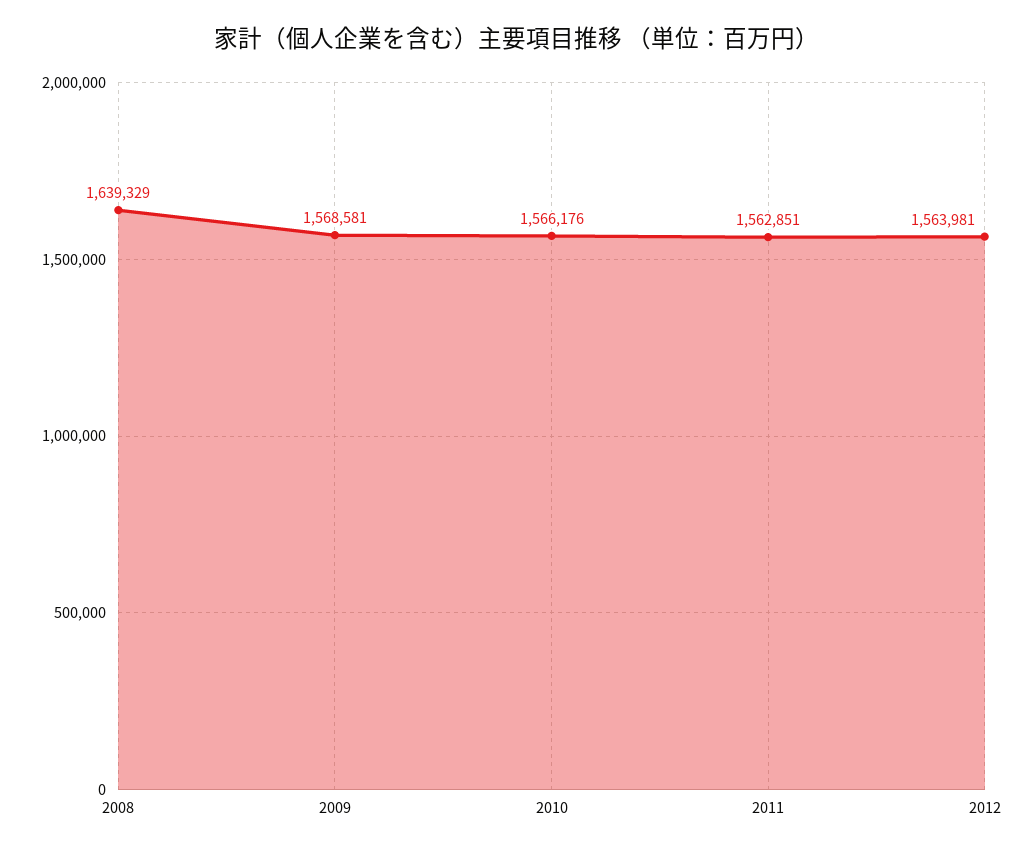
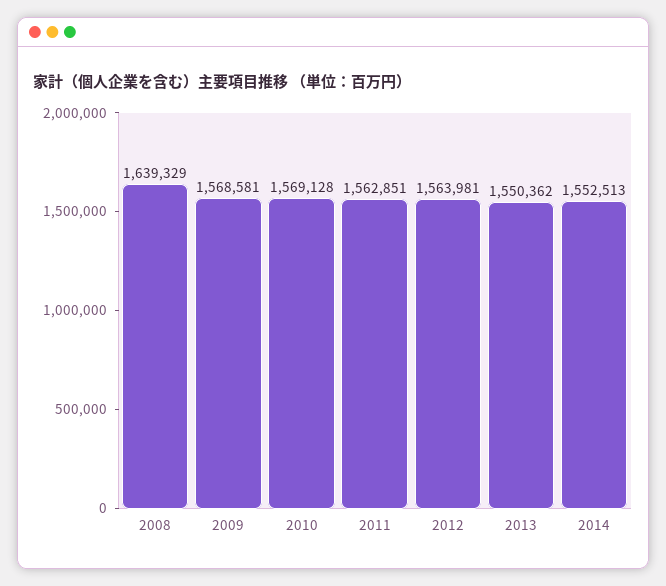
2010: 1566176 -> 1569128
2013: none -> 1550362
2014: none -> 1552513

